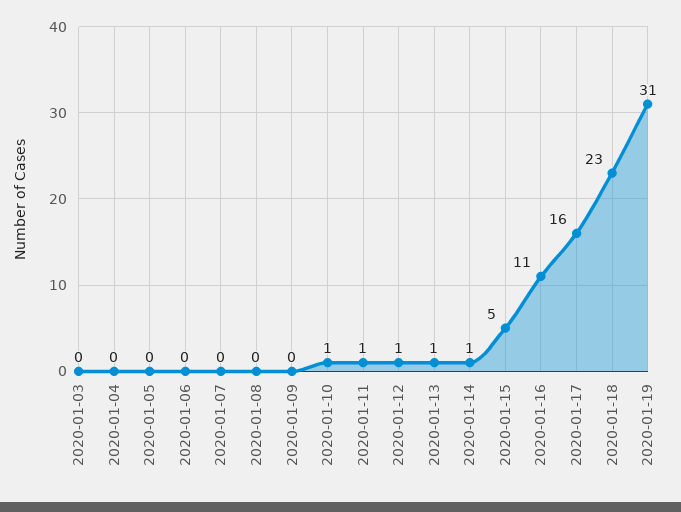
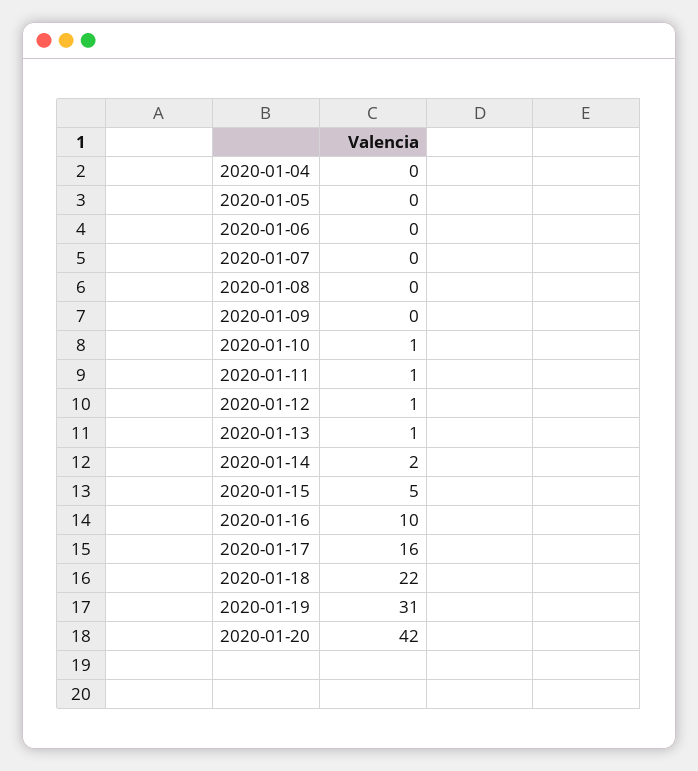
2020-01-03: 0 -> none
2020-01-14: 1 -> 2
2020-01-16: 11 -> 10
2020-01-18: 23 -> 22
2020-01-20: none -> 42

